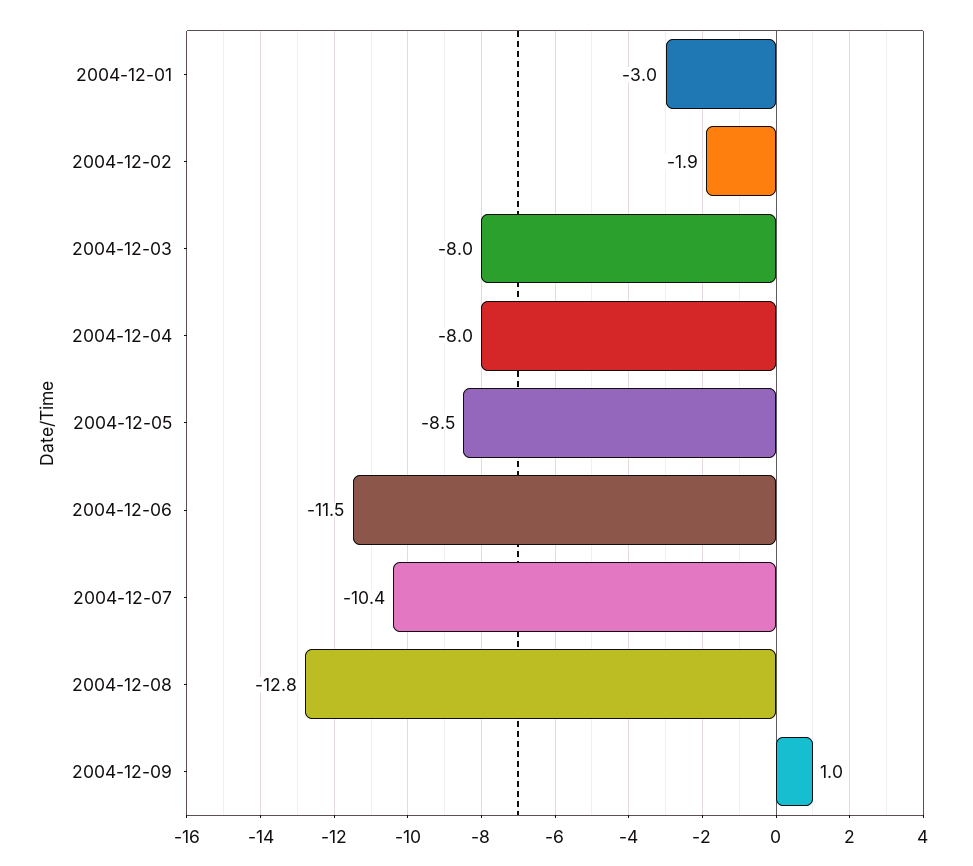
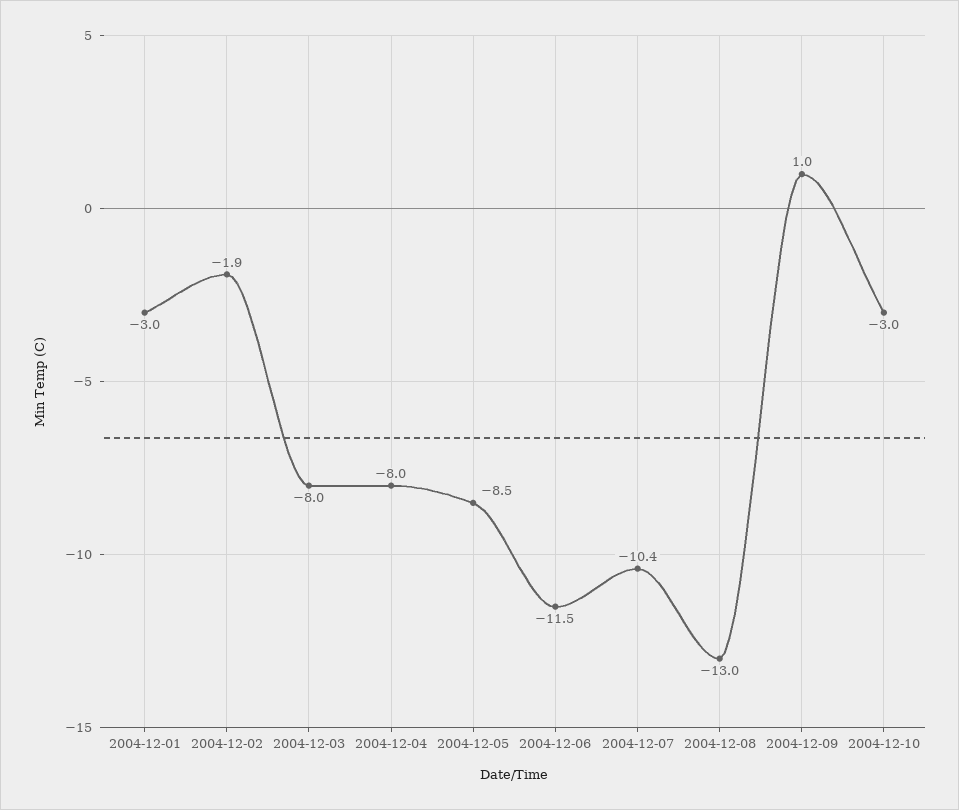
2004-12-08: -12.8 -> -13
2004-12-10: none -> -3

